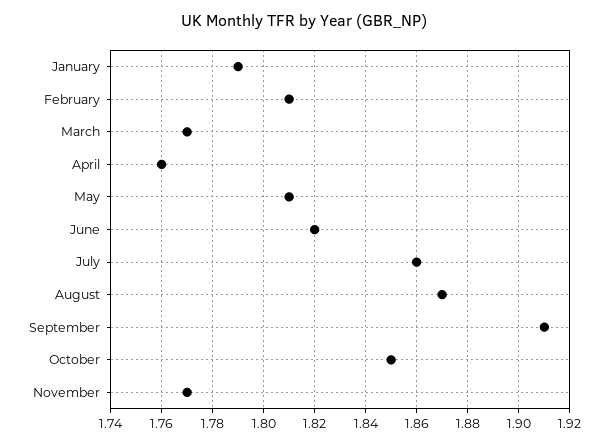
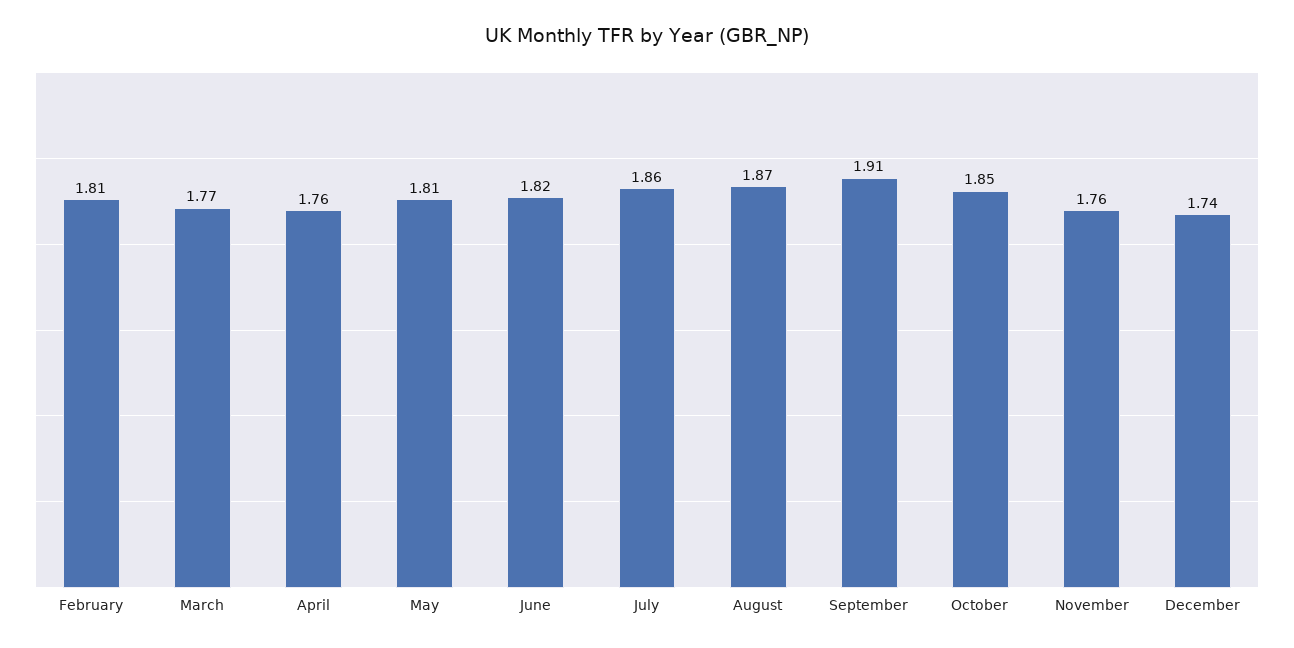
January: 1.79 -> none
November: 1.77 -> 1.76
December: none -> 1.74

